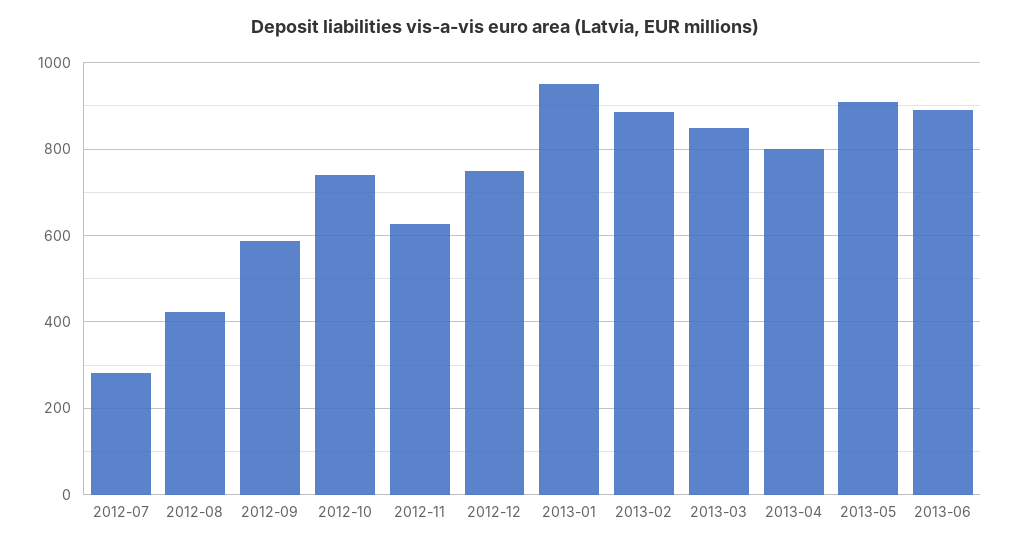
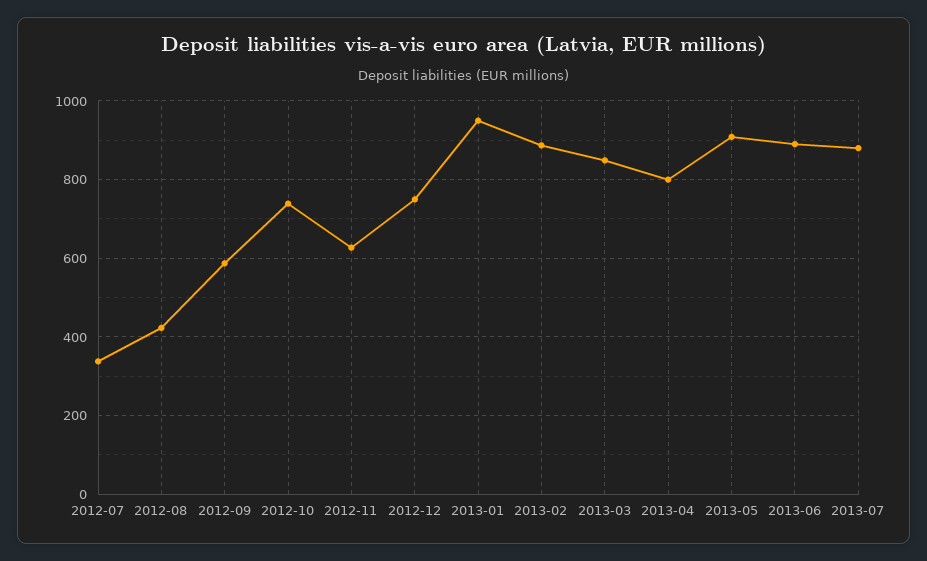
2012-07: 280 -> 340
2013-07: none -> 880

